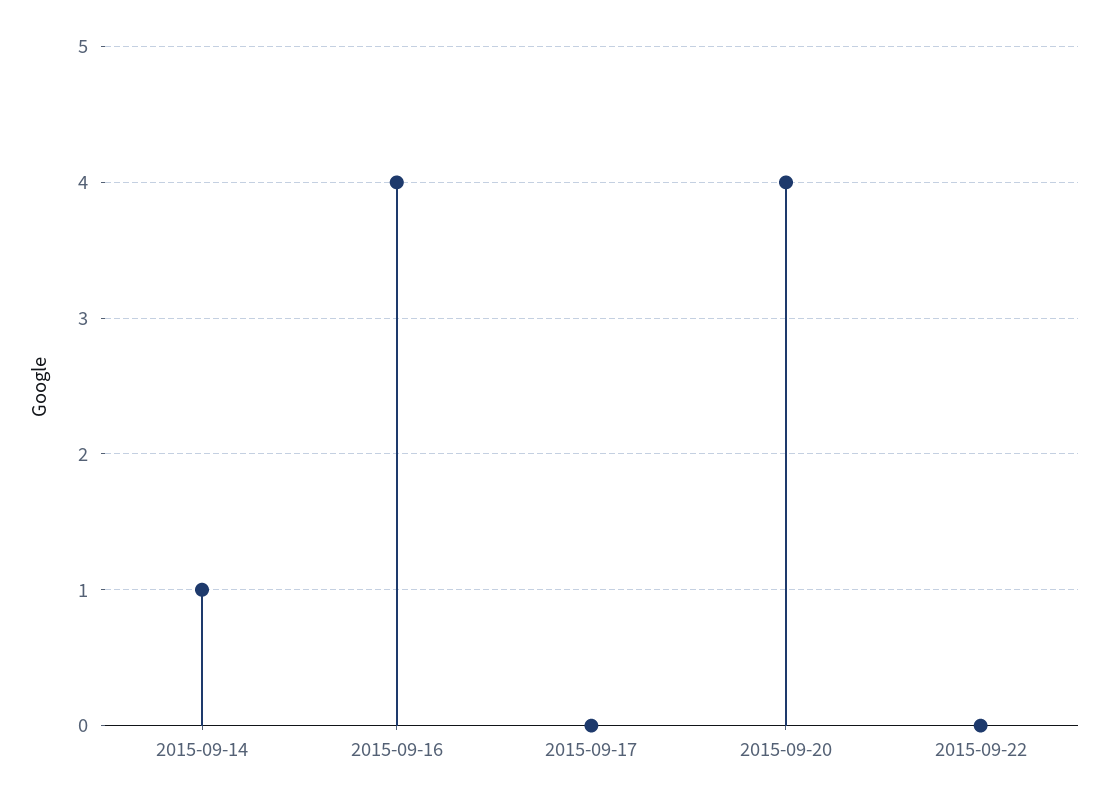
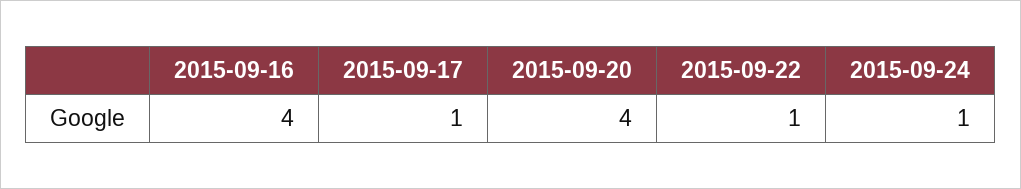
2015-09-14: 1 -> none
2015-09-17: 0 -> 1
2015-09-22: 0 -> 1
2015-09-24: none -> 1

